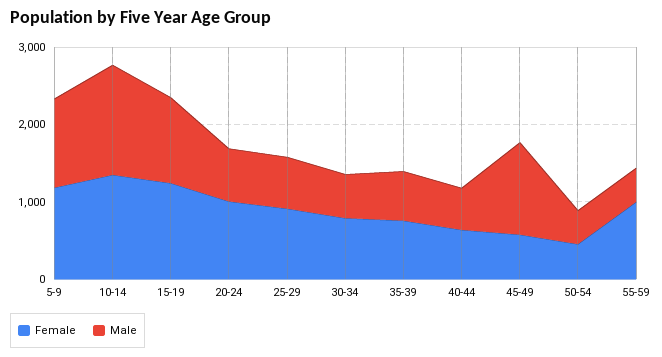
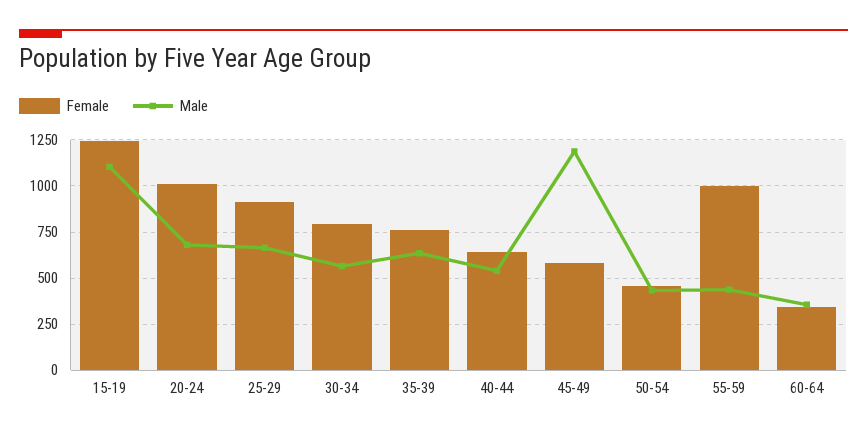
Female, 5-9: 1200 -> none
Male, 5-9: 1200 -> none
Female, 10-14: 1400 -> none
Male, 10-14: 1400 -> none
Female, 60-64: none -> 350
Male, 60-64: none -> 350

